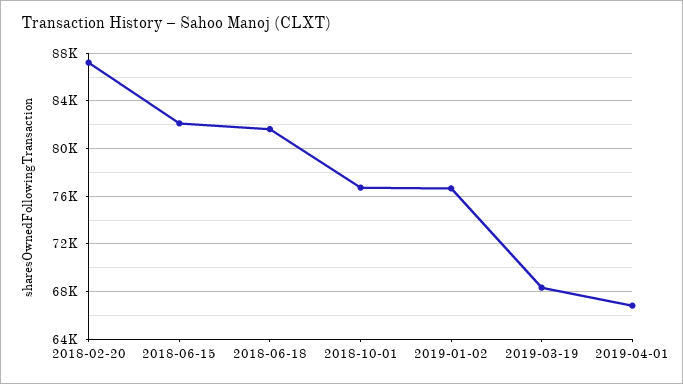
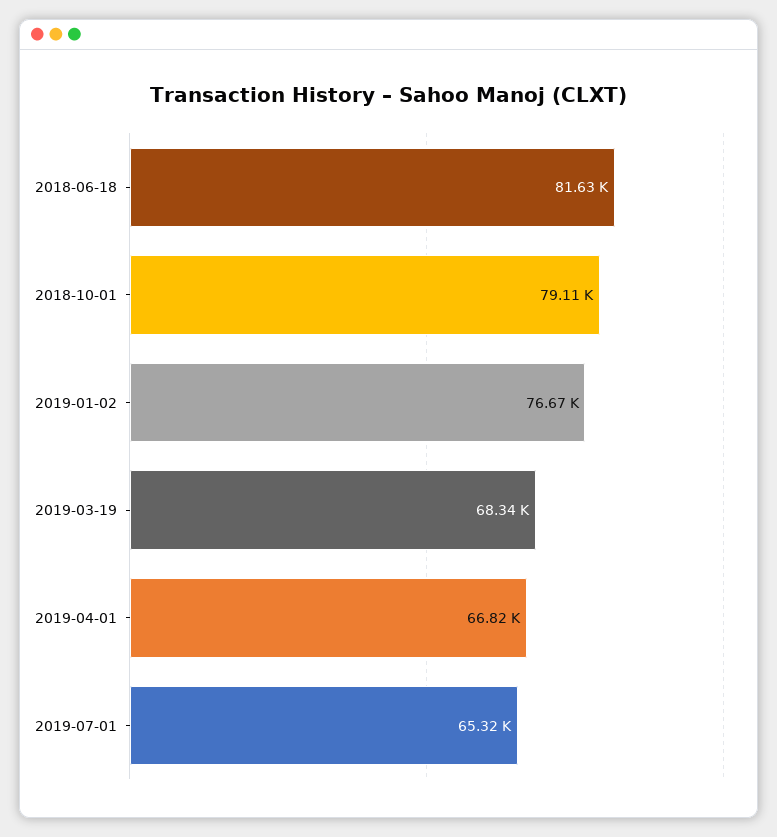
2018-02-20: 87000 -> none
2018-06-15: 82000 -> none
2018-10-01: 77000 -> 79110
2019-07-01: none -> 65320

